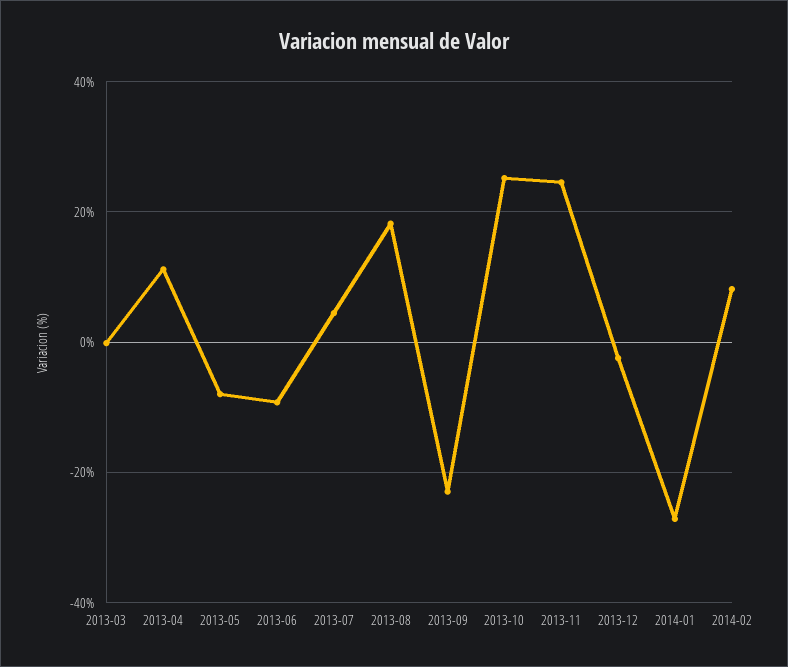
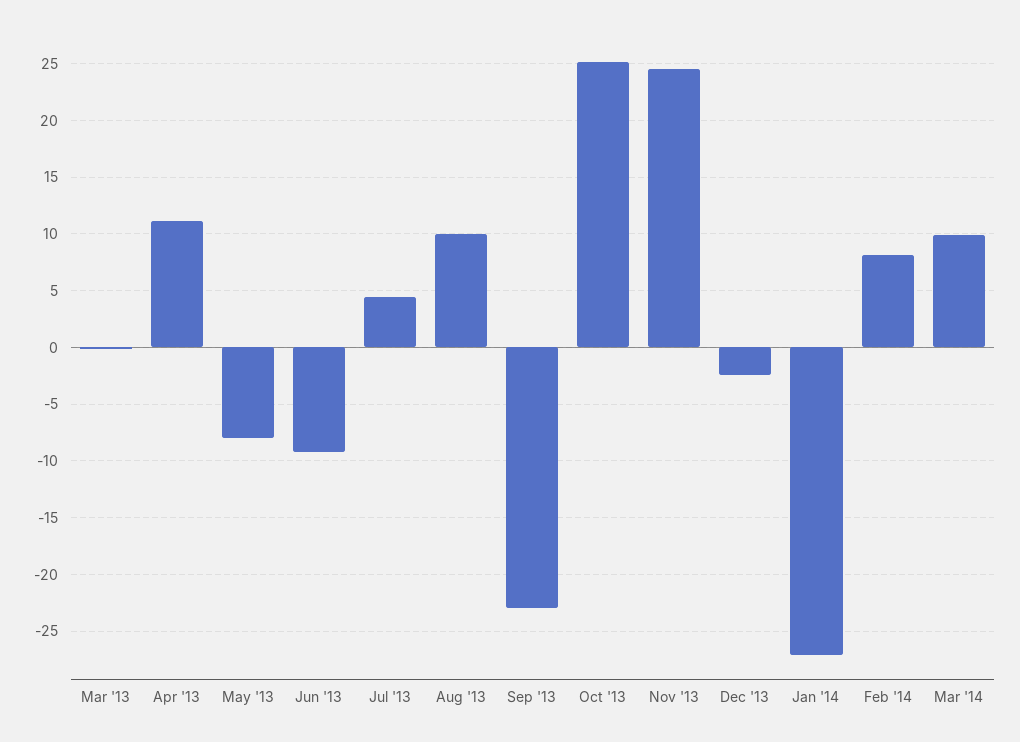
2013-08: 18 -> 10
Mar '14: none -> 10

